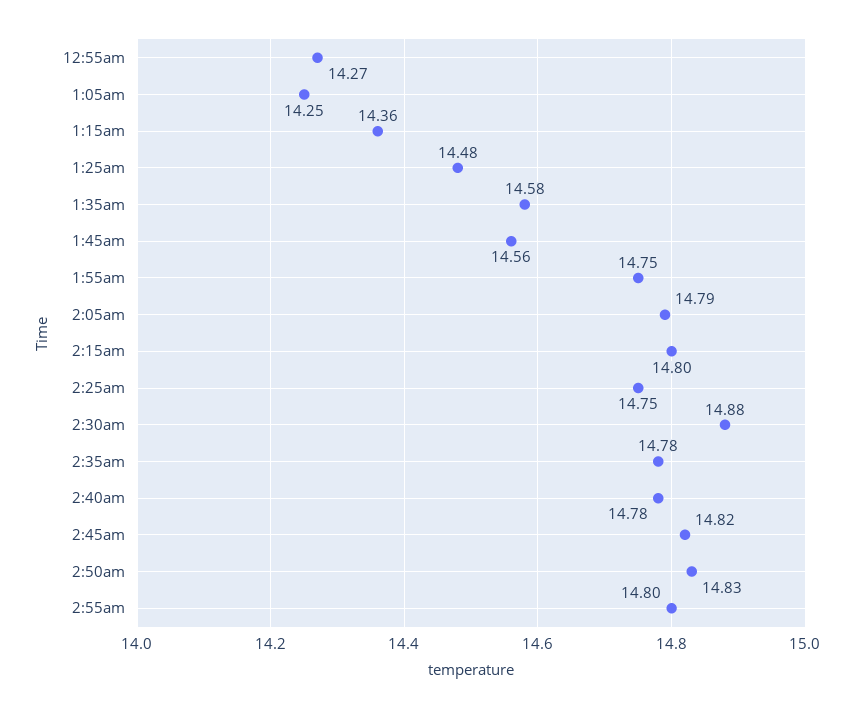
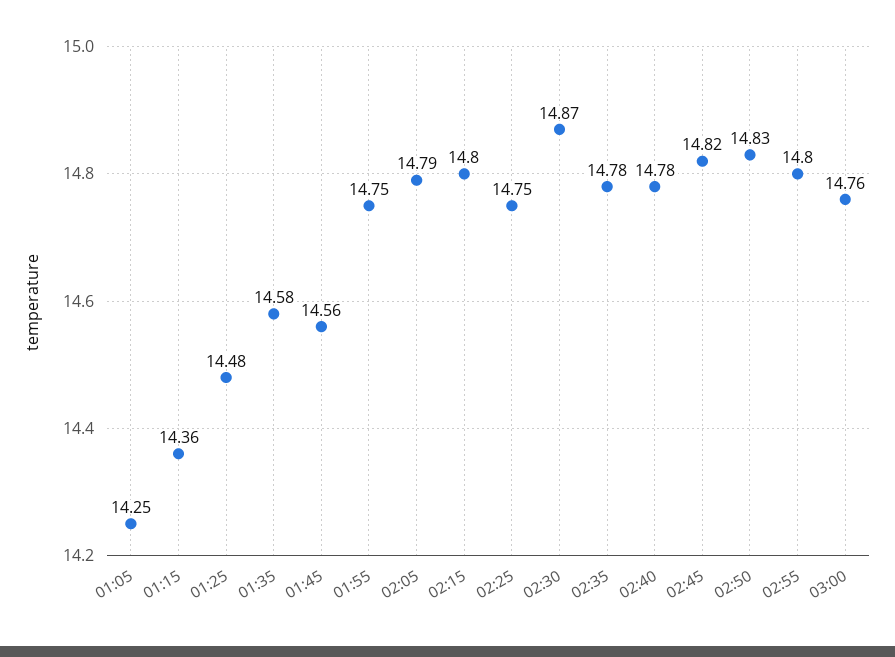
12:55am: 14.27 -> none
2:30am: 14.88 -> 14.87
03:00: none -> 14.76

